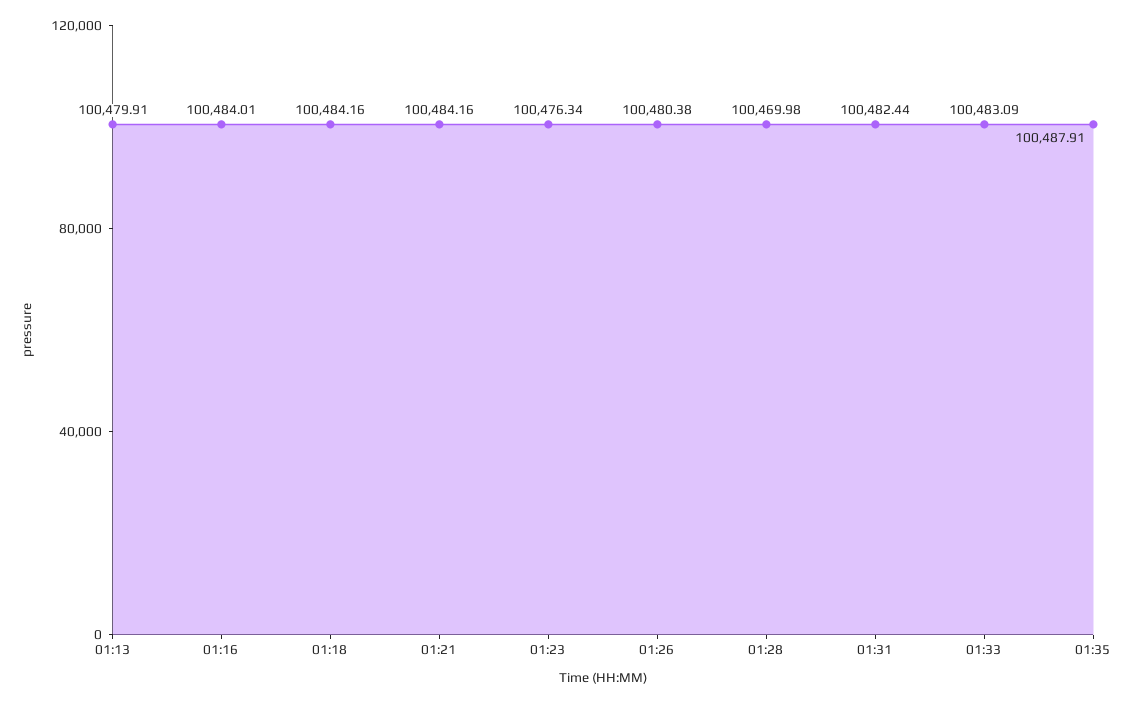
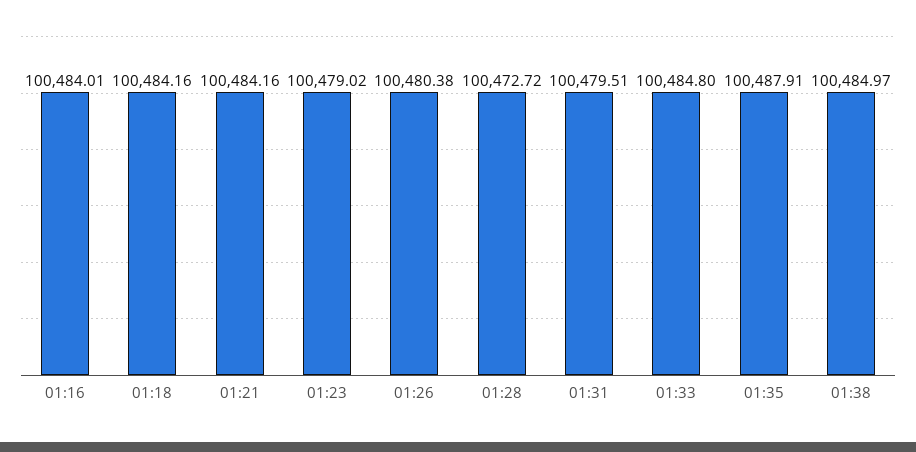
01:13: 100479.91 -> none
01:23: 100476.34 -> 100479.02
01:28: 100469.98 -> 100472.72
01:31: 100482.44 -> 100479.51
01:33: 100483.09 -> 100484.8
01:38: none -> 100484.97

